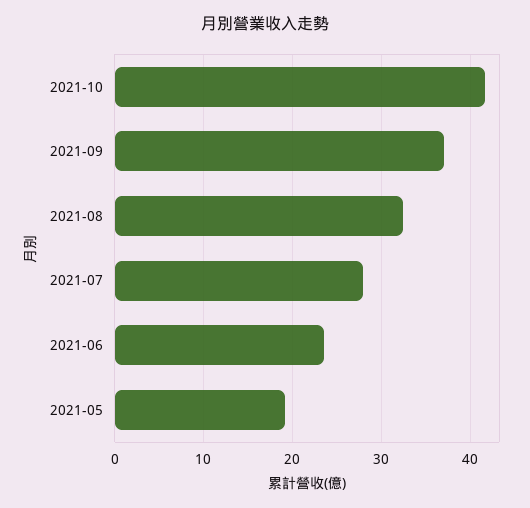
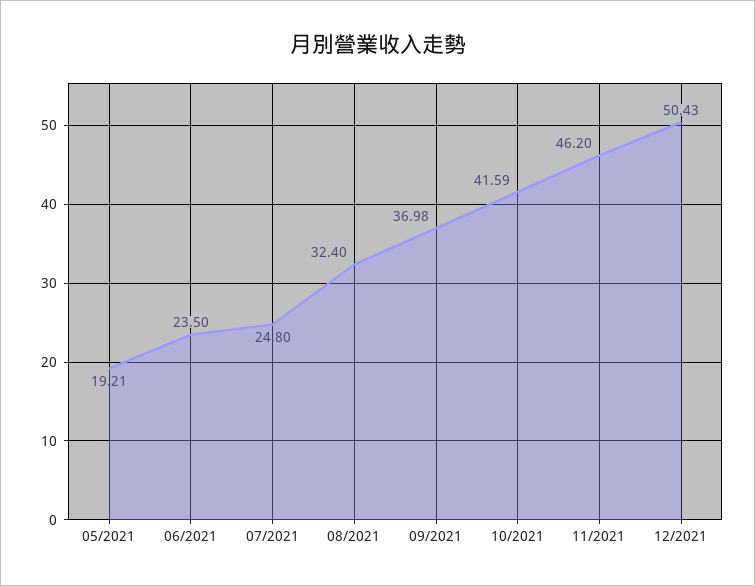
2021-07: 28 -> 24.8
11/2021: none -> 46.2
12/2021: none -> 50.43

